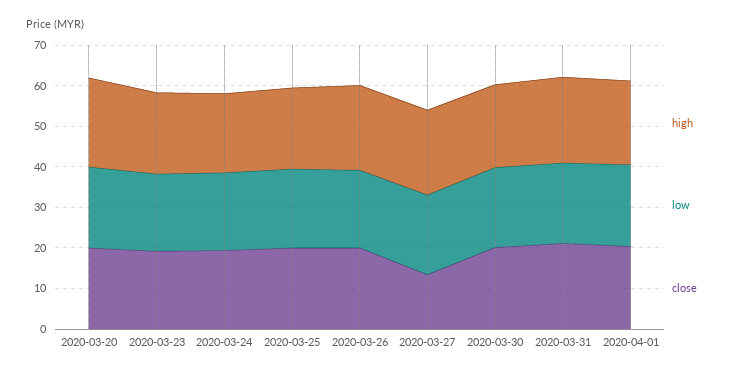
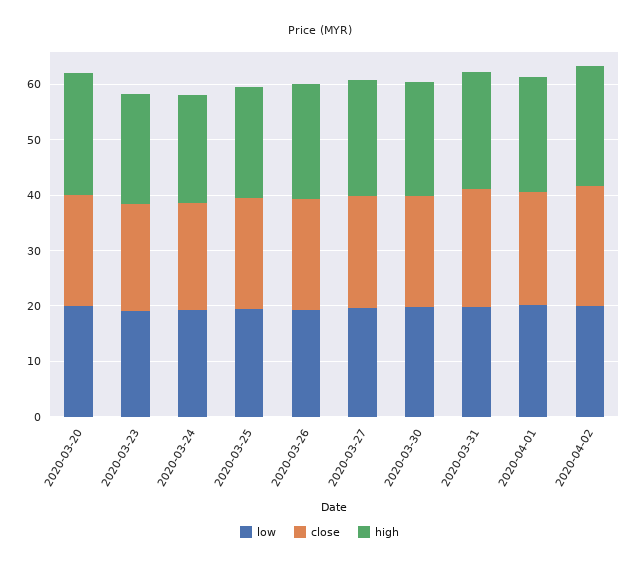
close, 2020-03-27: 14 -> 20
low, 2020-04-02: none -> 20
close, 2020-04-02: none -> 22
high, 2020-04-02: none -> 22

